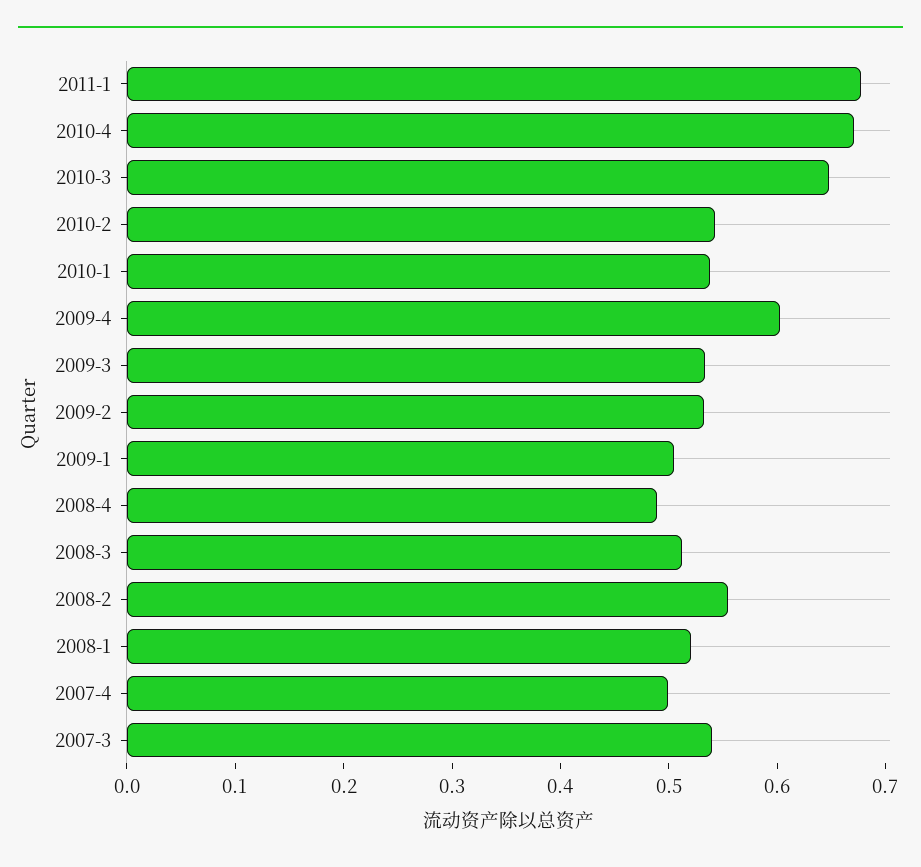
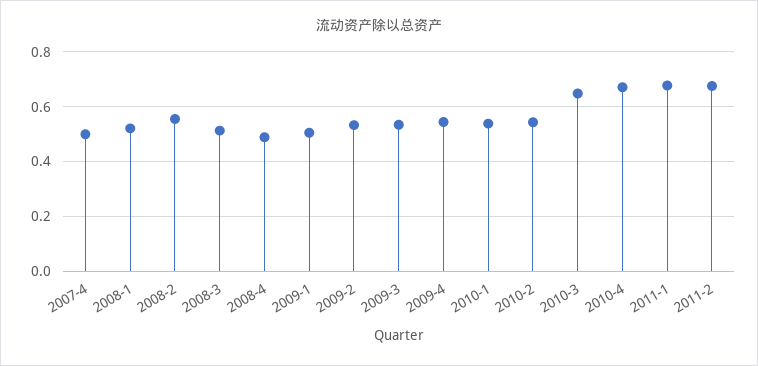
2009-4: 0.6 -> 0.55
2007-3: 0.54 -> none
2011-2: none -> 0.675

